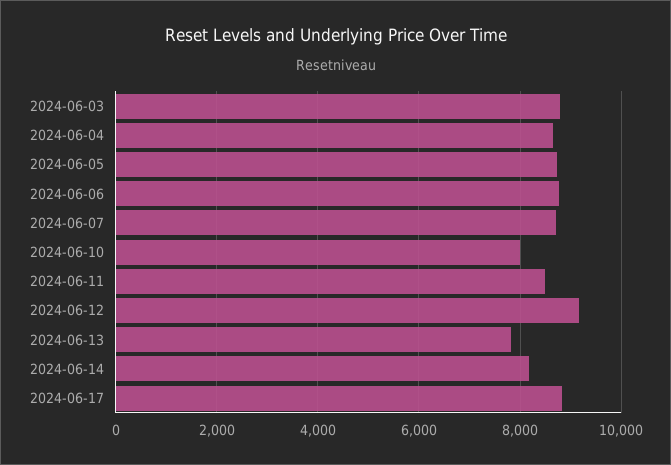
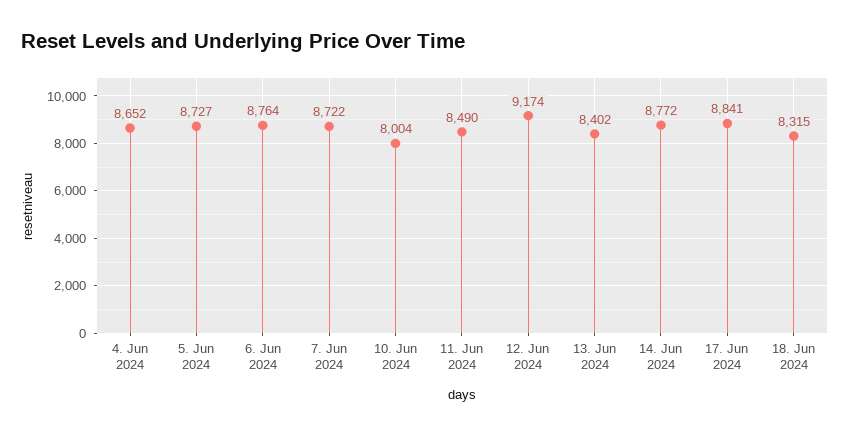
2024-06-03: 8800 -> none
2024-06-13: 7800 -> 8402
2024-06-14: 8200 -> 8772
18. Jun 2024: none -> 8315

